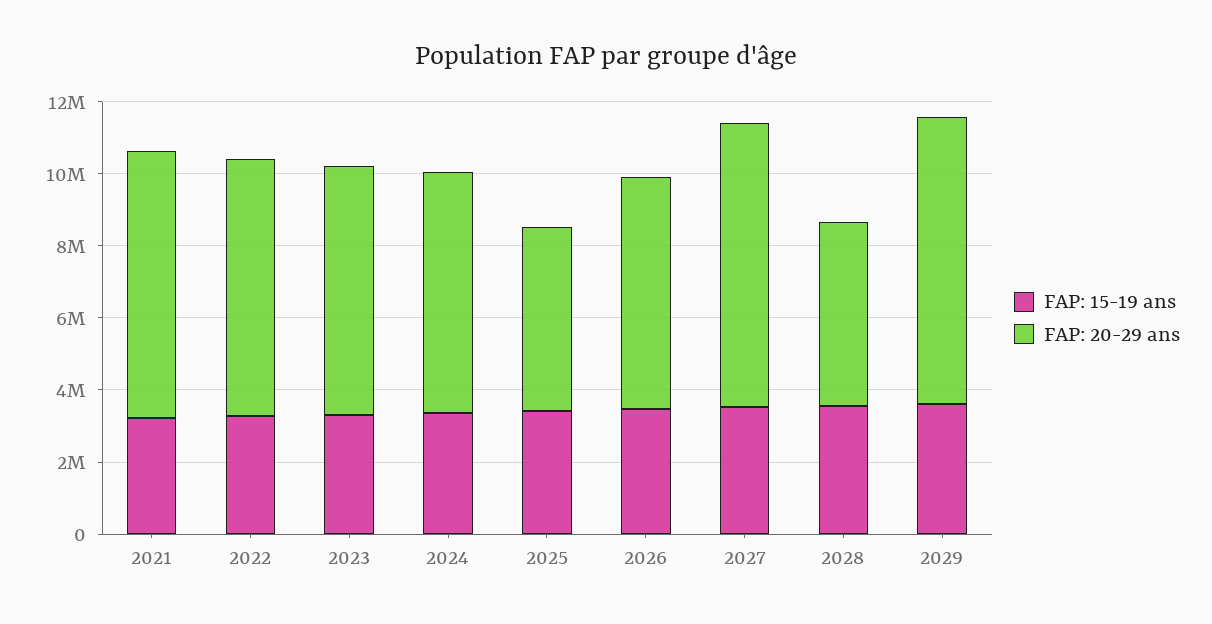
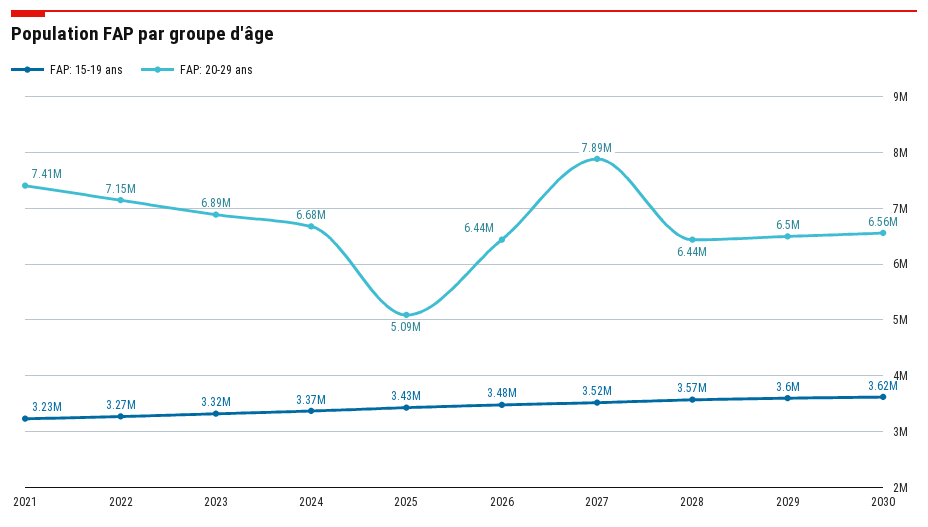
FAP: 20-29 ans, 2028: 5000000 -> 6440000
FAP: 20-29 ans, 2029: 8000000 -> 6500000
FAP: 15-19 ans, 2030: none -> 3620000
FAP: 20-29 ans, 2030: none -> 6560000

